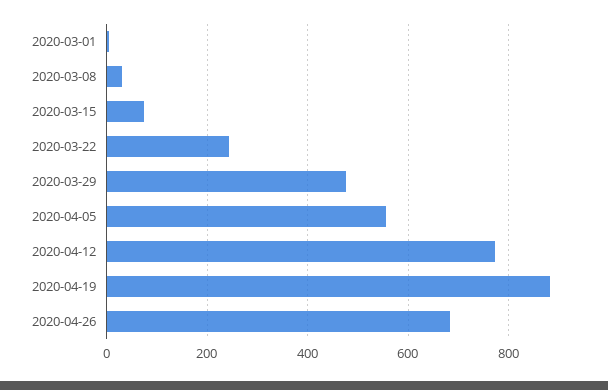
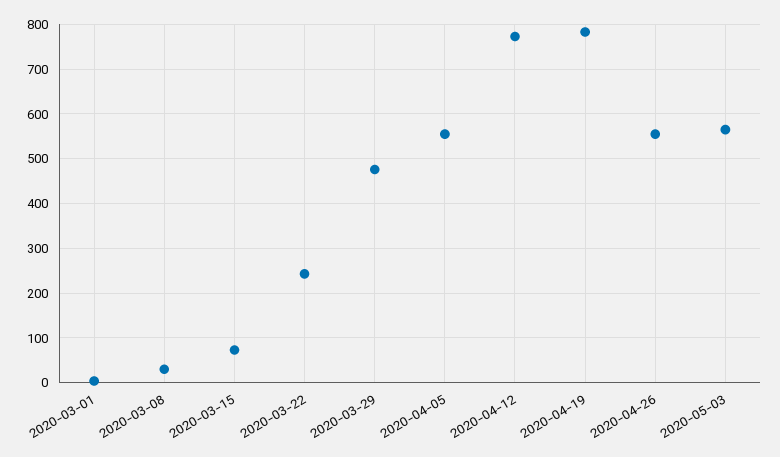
2020-04-19: 880 -> 780
2020-04-26: 680 -> 560
2020-05-03: none -> 560

